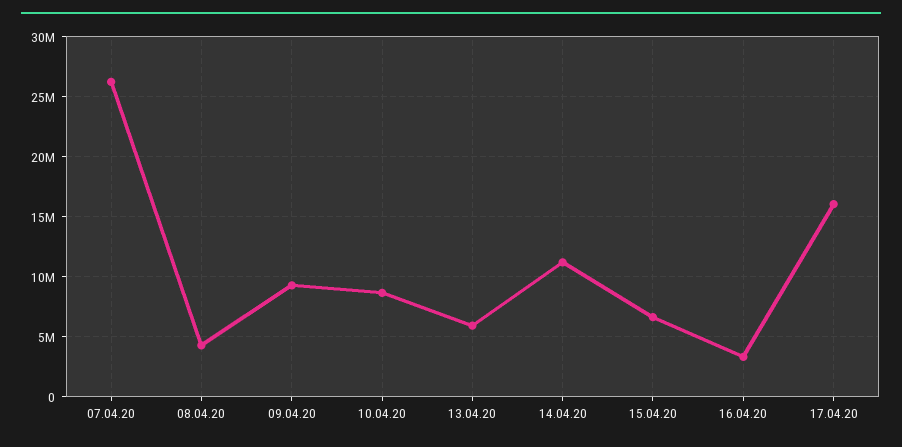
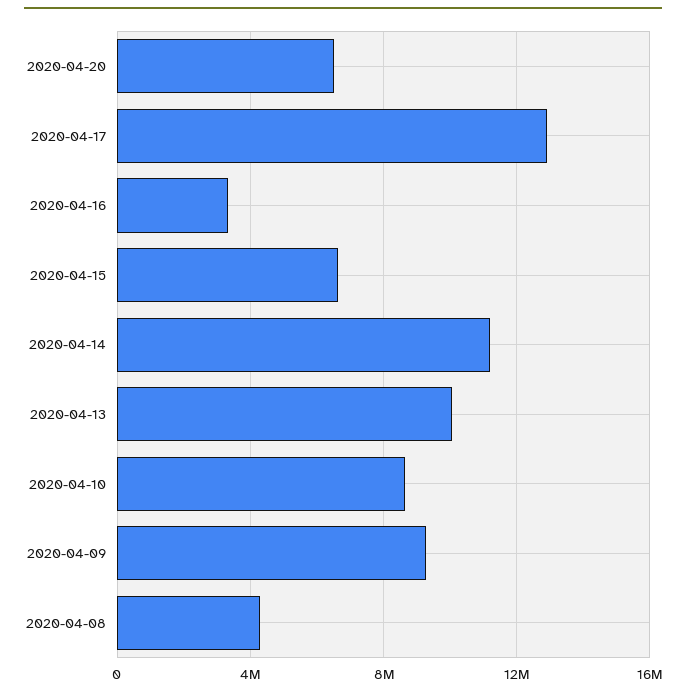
07.04.20: 26000000 -> none
13.04.20: 6000000 -> 10000000
17.04.20: 16000000 -> 13000000
2020-04-20: none -> 6500000

